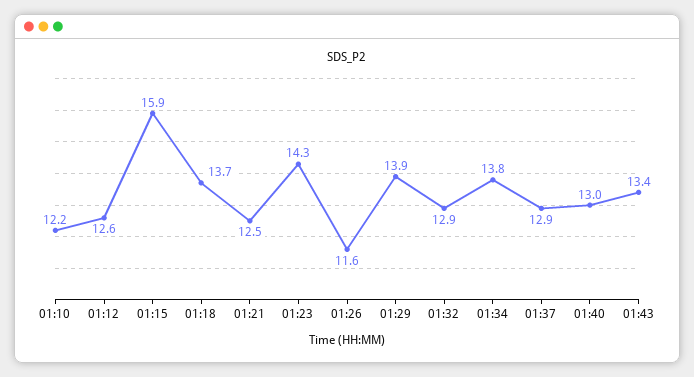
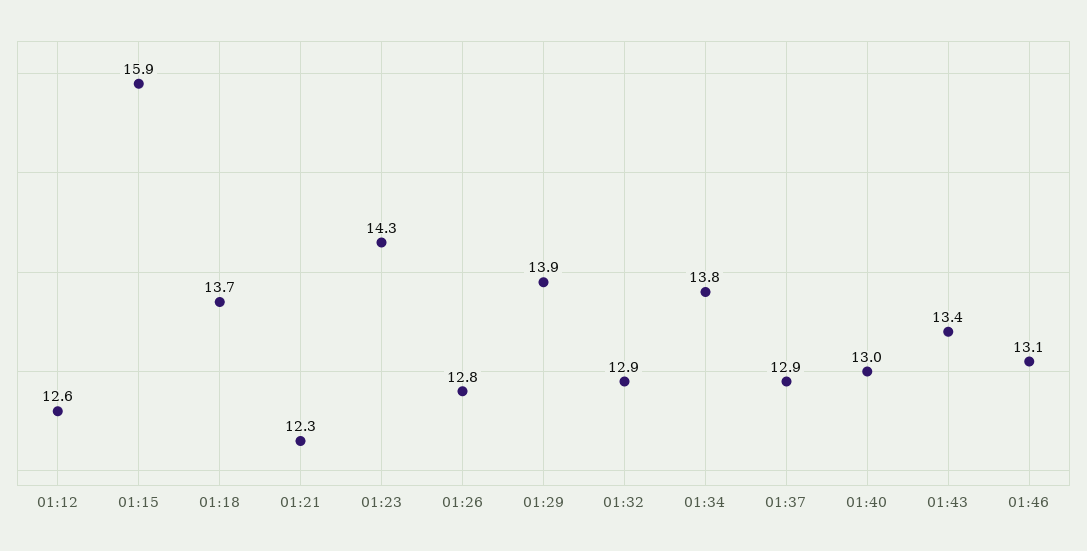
01:10: 12.2 -> none
01:21: 12.5 -> 12.3
01:26: 11.6 -> 12.8
01:46: none -> 13.1

